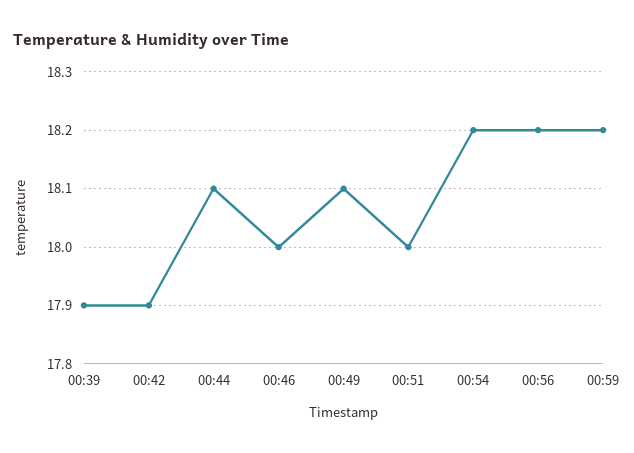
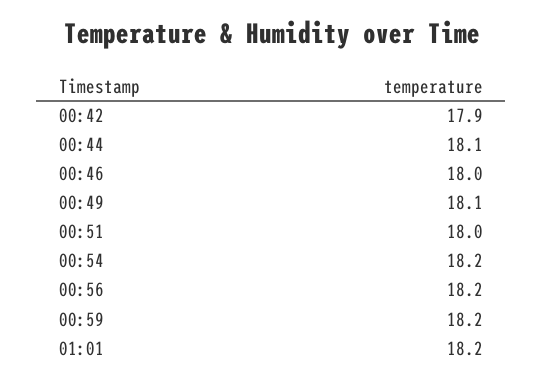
00:39: 17.9 -> none
01:01: none -> 18.2

